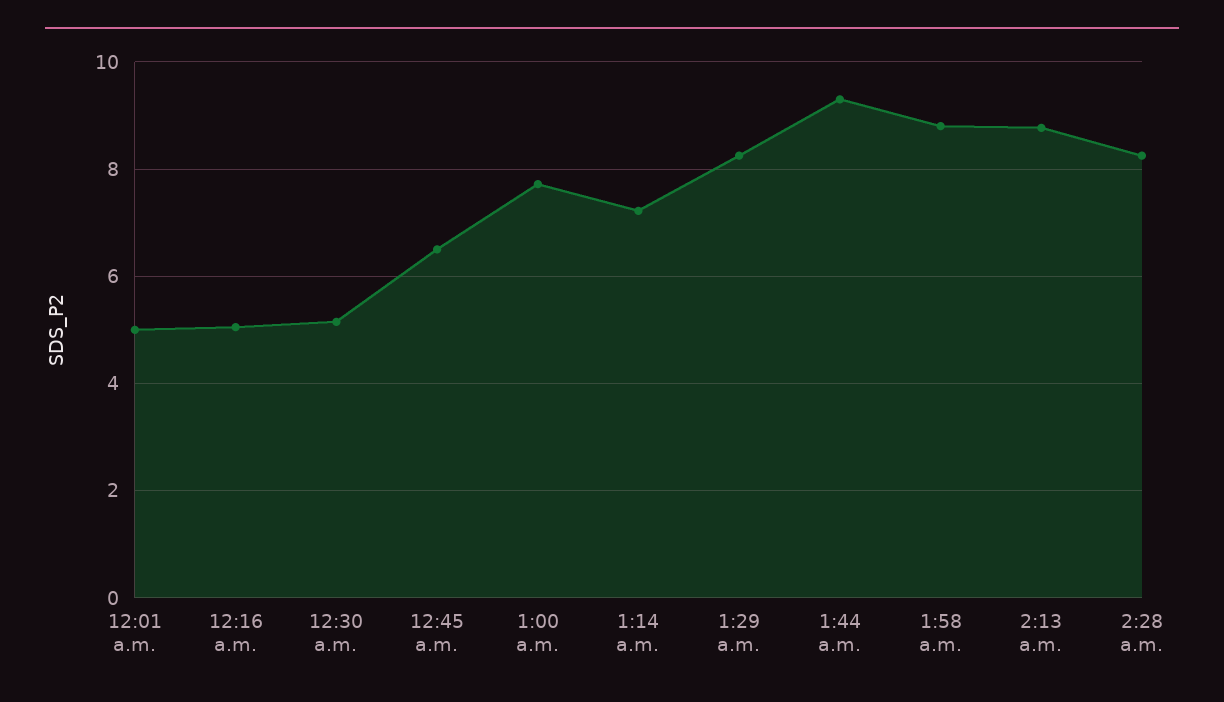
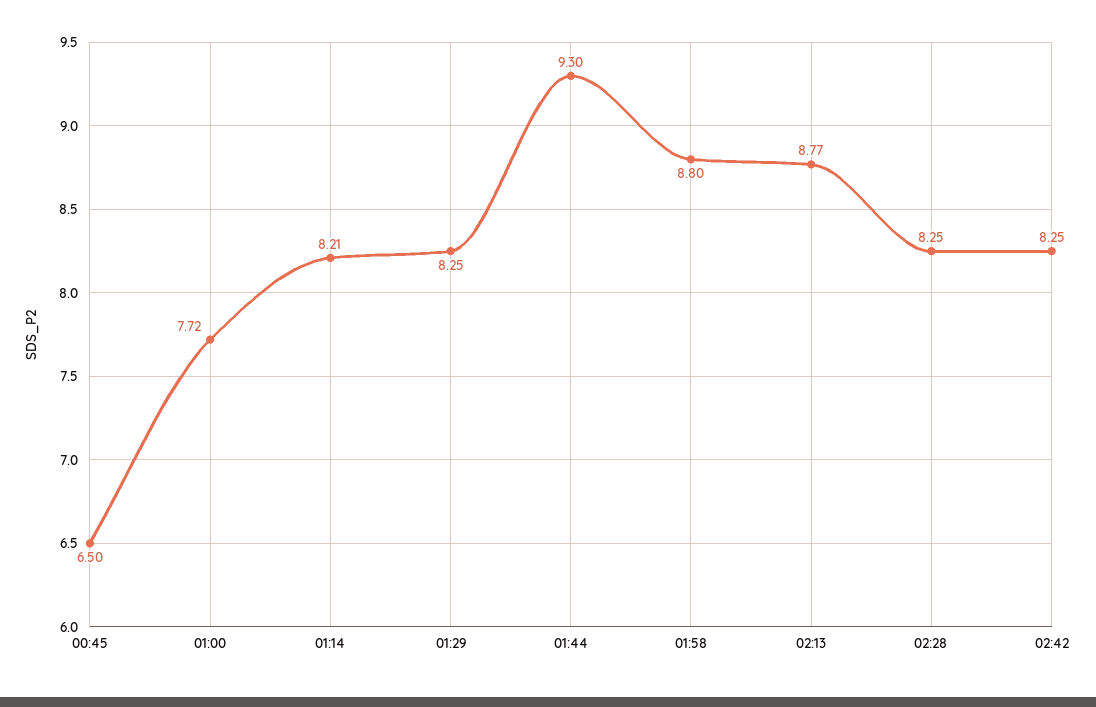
12:01 a.m.: 5 -> none
12:16 a.m.: 5 -> none
12:30 a.m.: 5.2 -> none
1:14 a.m.: 7.2 -> 8.21
02:42: none -> 8.25

